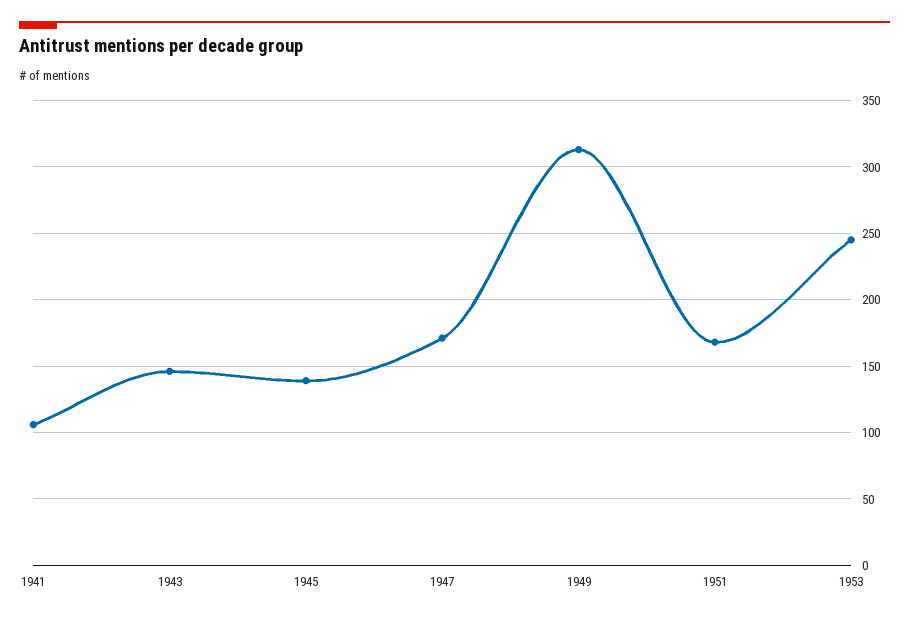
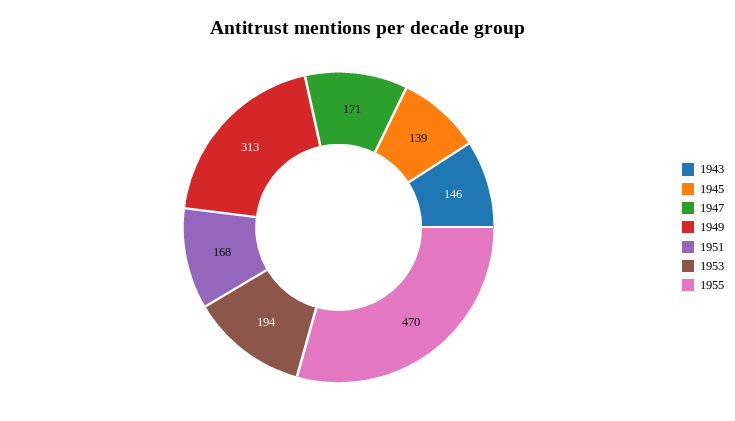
1941: 105 -> none
1953: 245 -> 194
1955: none -> 470

